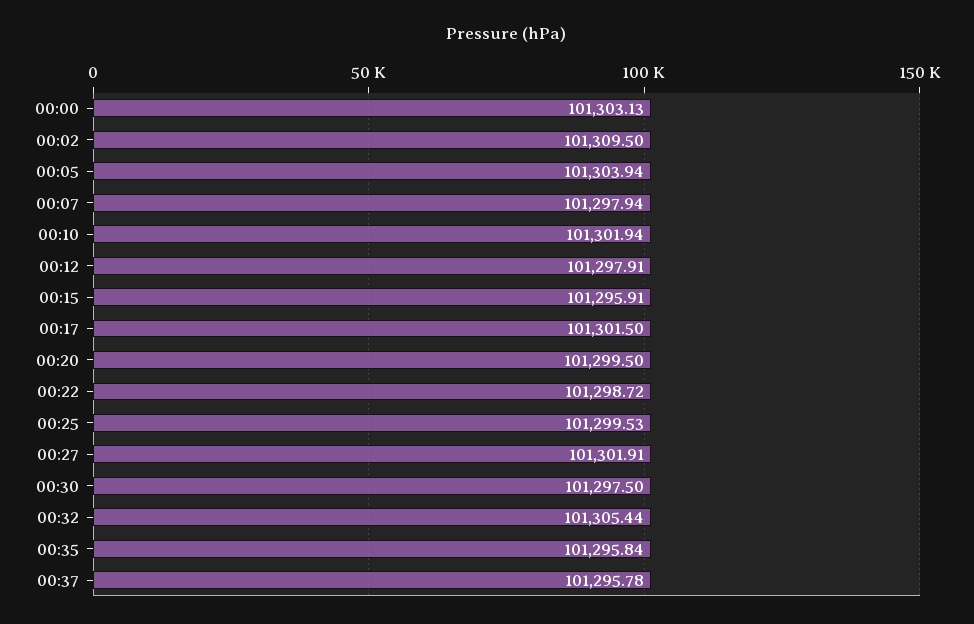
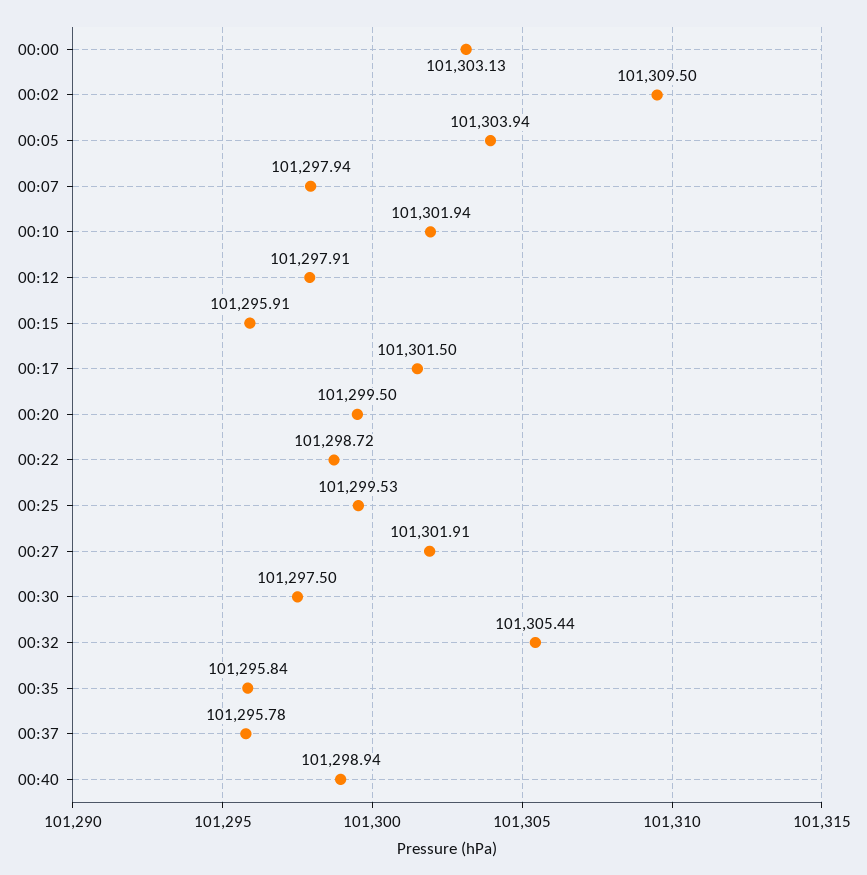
00:40: none -> 101298.94

